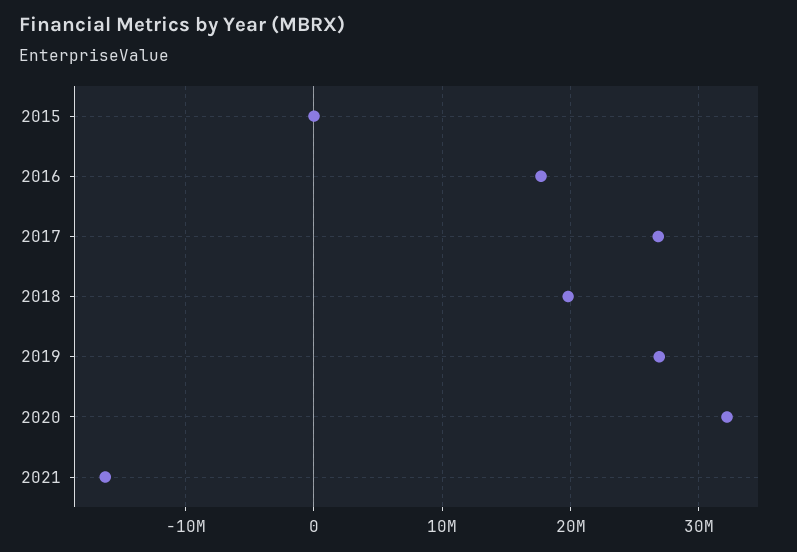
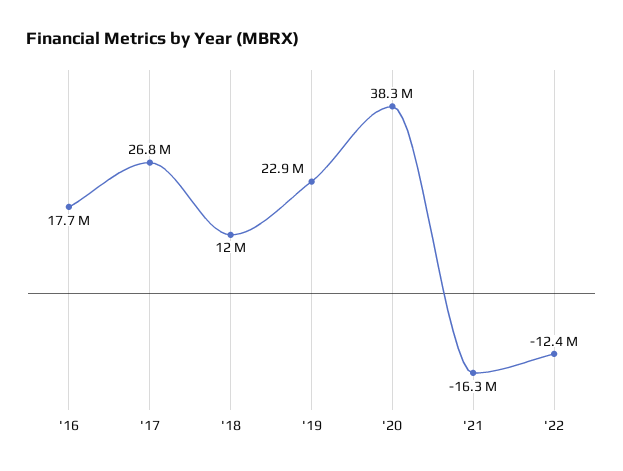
2015: 0 -> none
2018: 20000000 -> 12000000
2019: 27000000 -> 22900000
2020: 32000000 -> 38300000
'22: none -> -12400000

